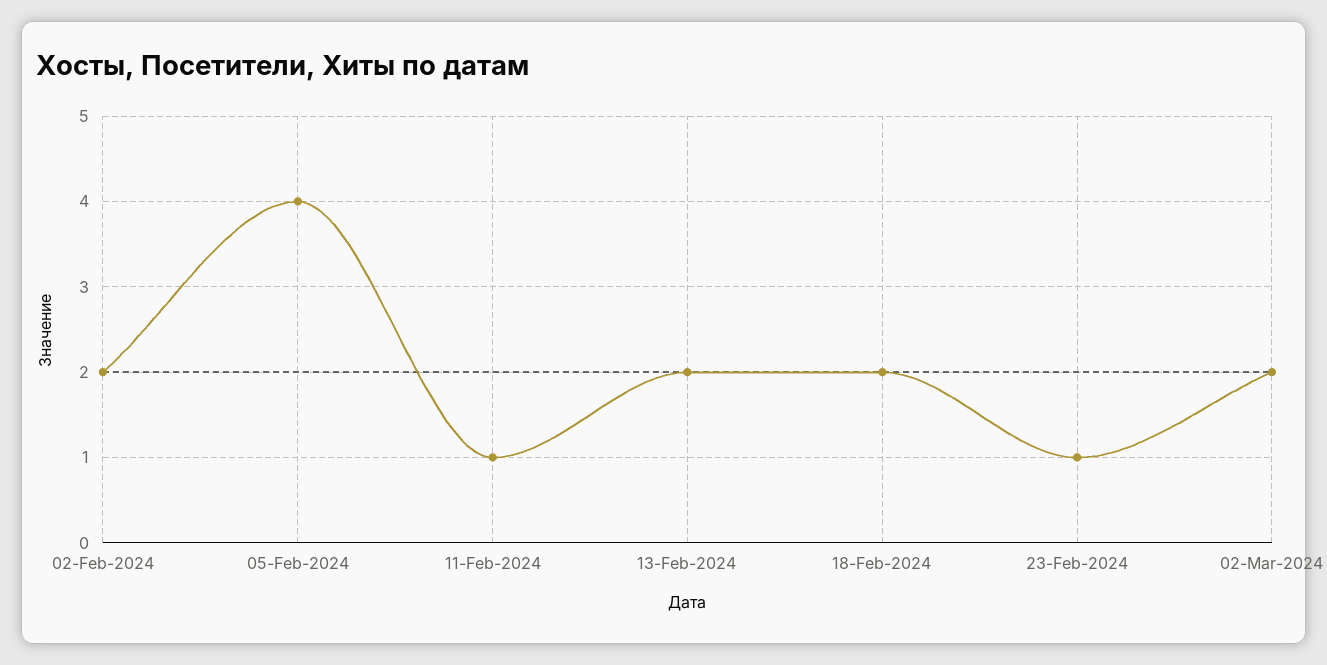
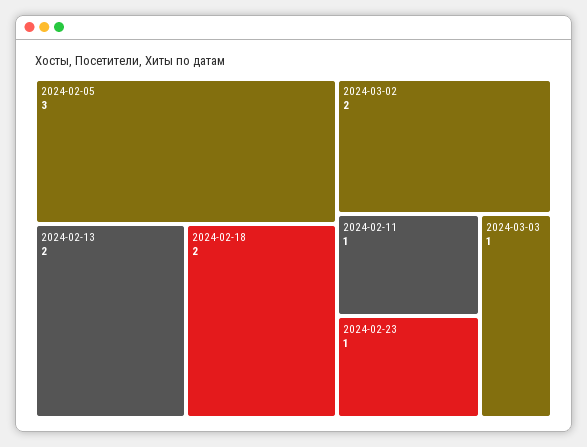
02-Feb-2024: 2 -> none
05-Feb-2024: 4 -> 3
2024-03-03: none -> 1

